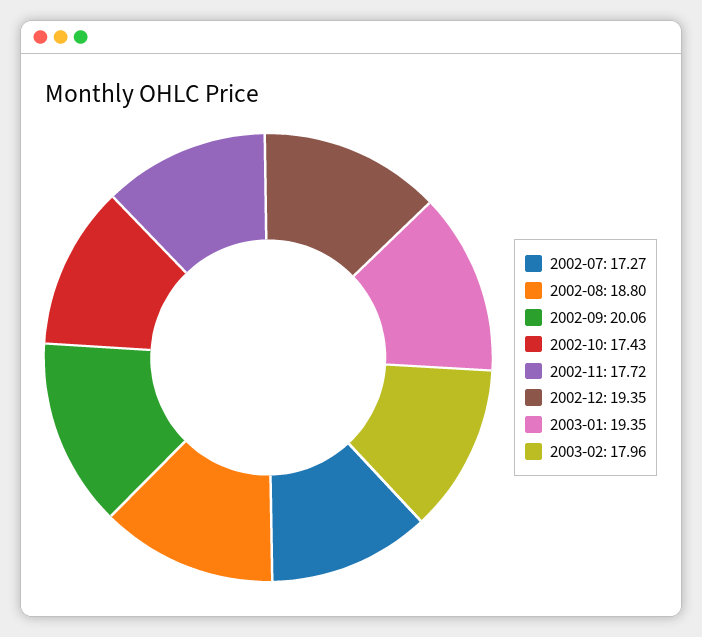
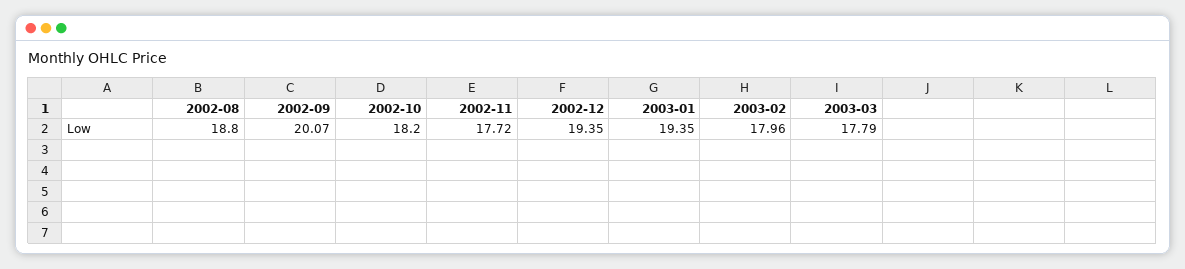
2002-07: 17.27 -> none
2002-09: 20.06 -> 20.07
2002-10: 17.43 -> 18.2
2003-03: none -> 17.79

